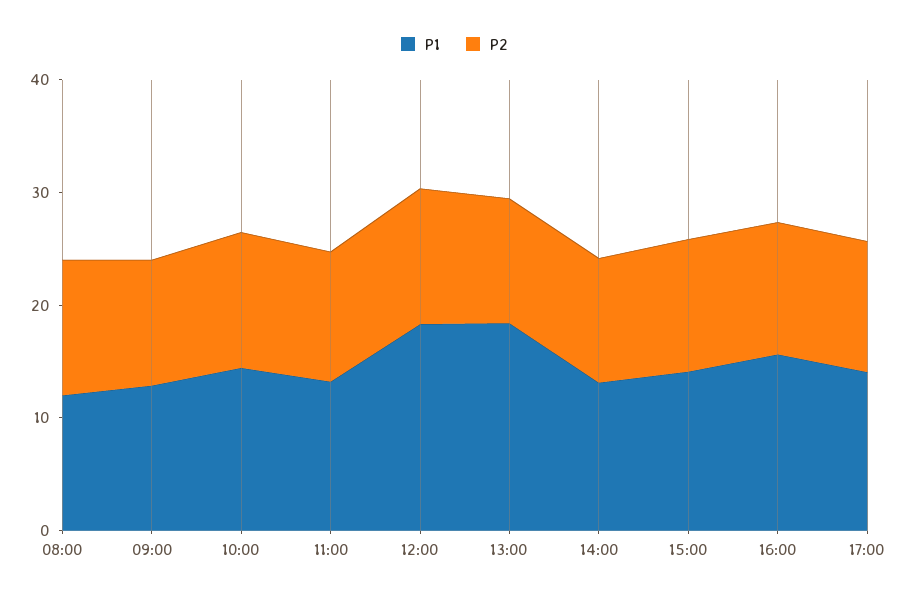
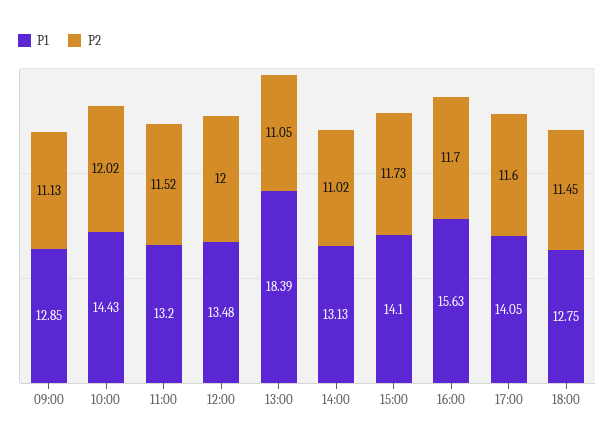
P1, 08:00: 12 -> none
P2, 08:00: 12 -> none
P1, 12:00: 18 -> 13.48
P1, 18:00: none -> 12.75
P2, 18:00: none -> 11.45

